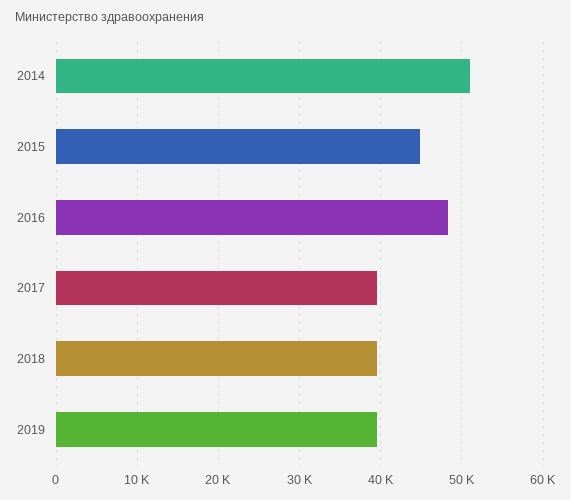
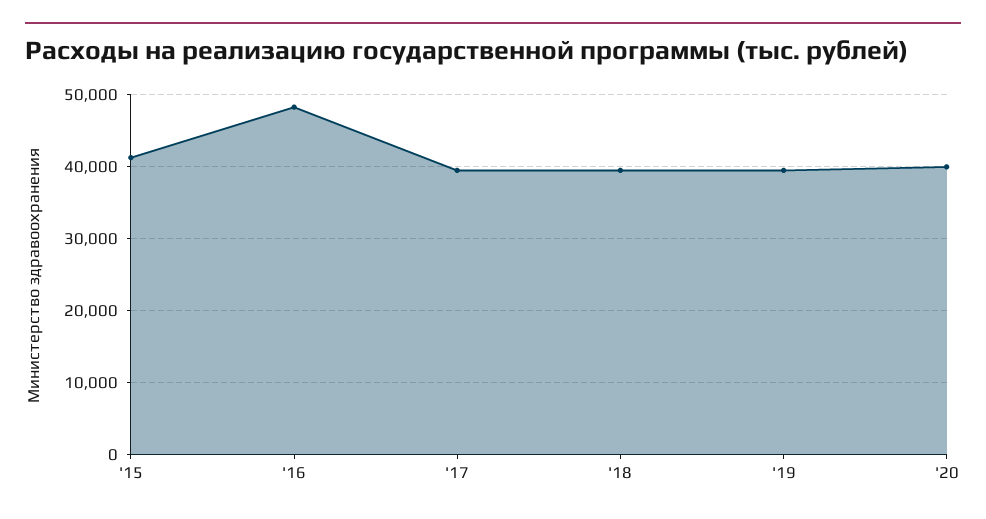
2014: 51000 -> none
2015: 45000 -> 41000
'20: none -> 40000

